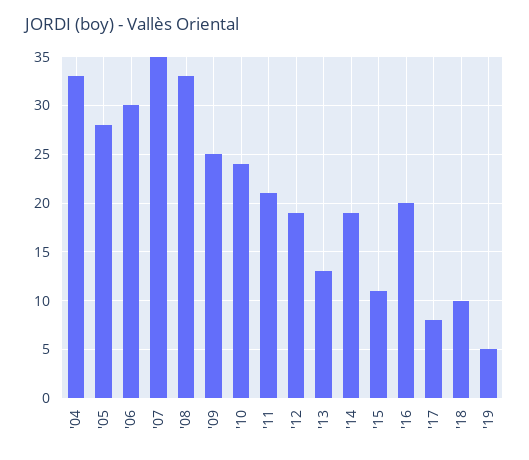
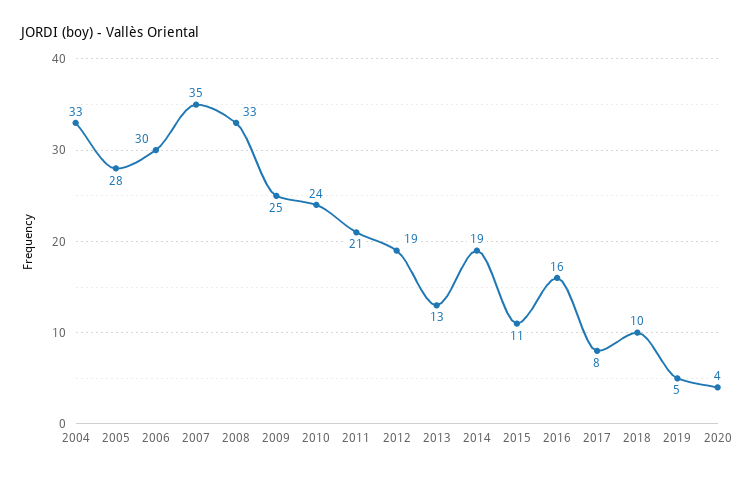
'16: 20 -> 16
2020: none -> 4

